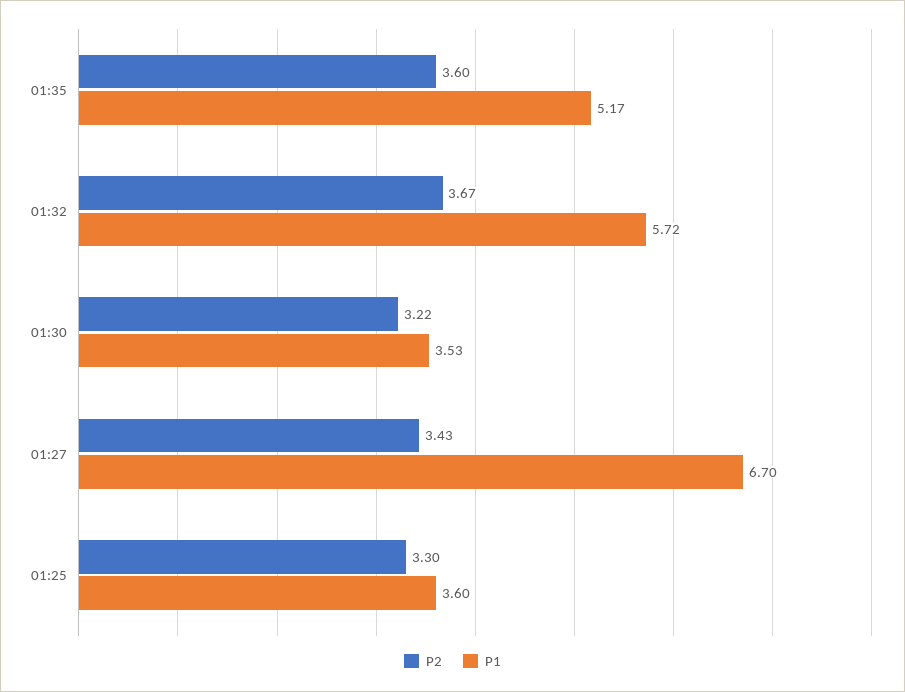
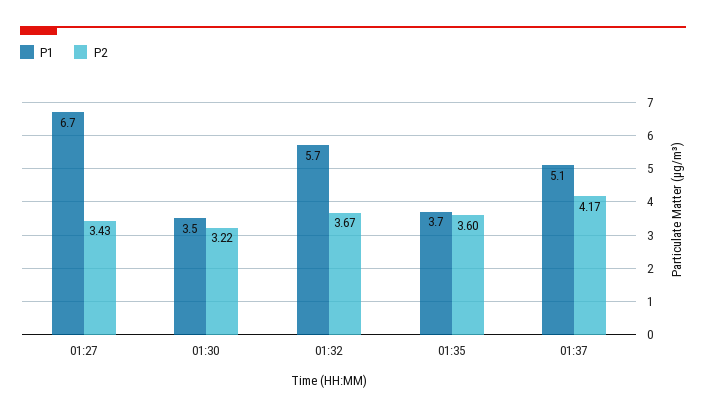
P1, 01:35: 5.17 -> 3.7
P2, 01:25: 3.3 -> none
P1, 01:25: 3.6 -> none
P1, 01:37: none -> 5.1
P2, 01:37: none -> 4.17

